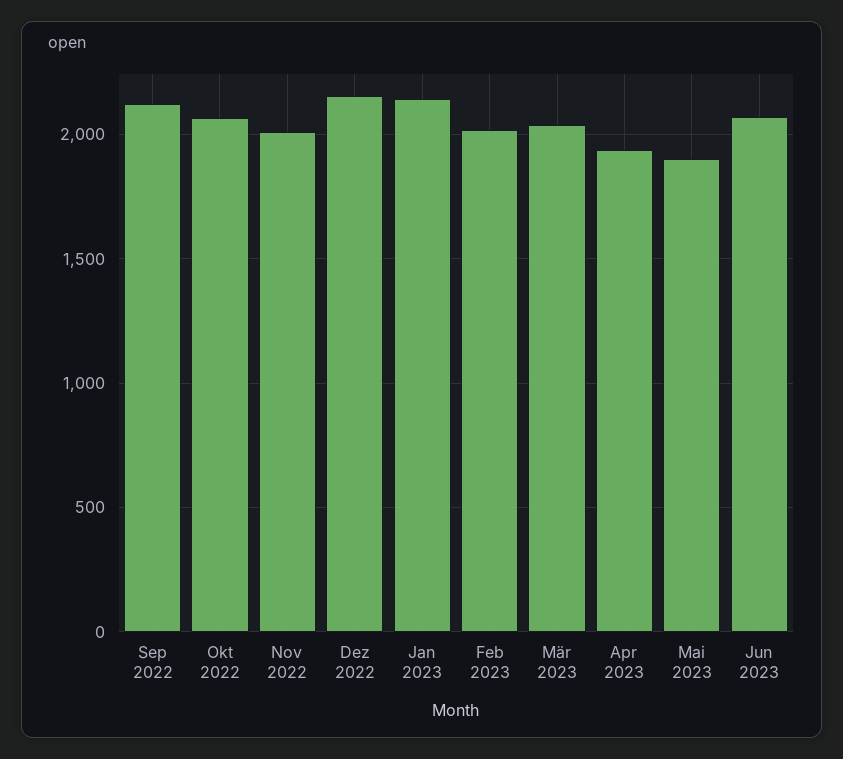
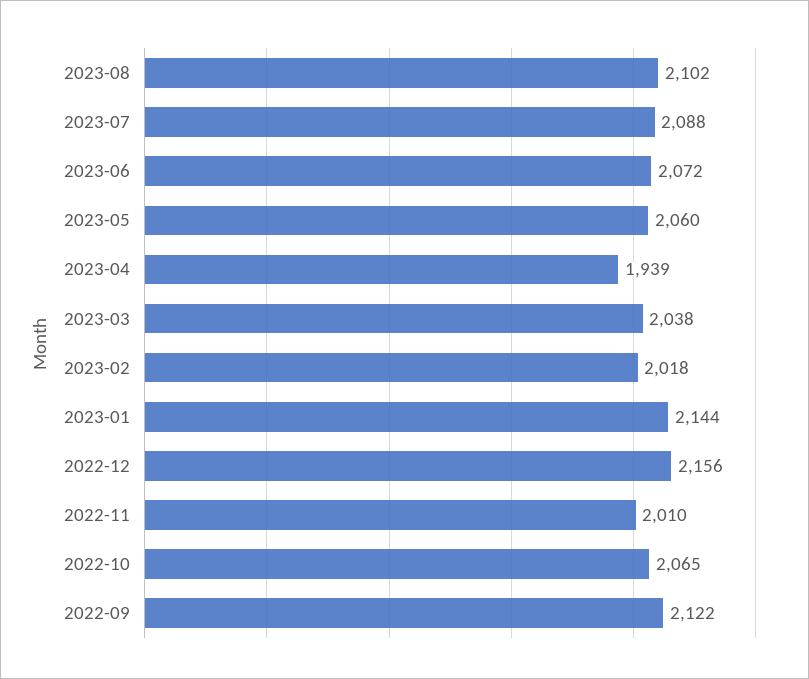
Mai 2023: 1900 -> 2060
2023-08: none -> 2102
2023-07: none -> 2088

